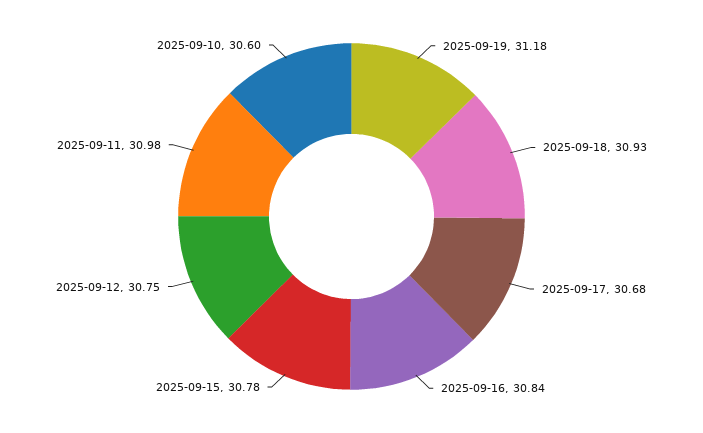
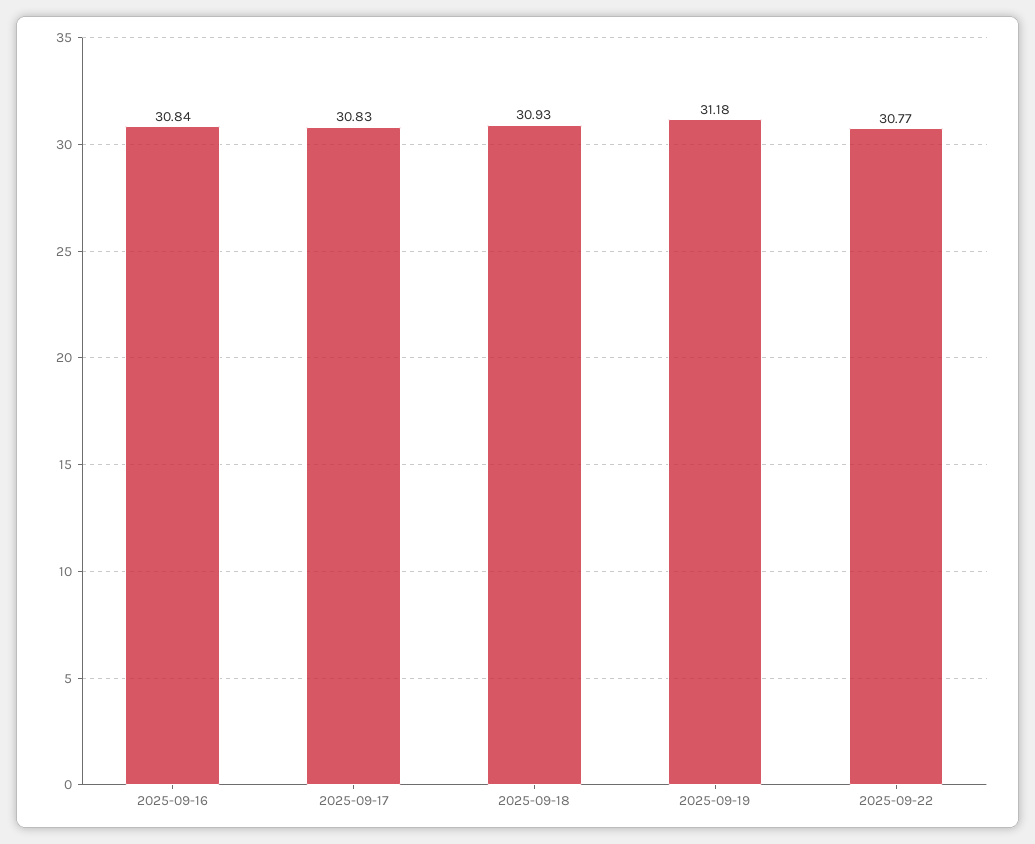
2025-09-17: 30.68 -> 30.83
2025-09-15: 30.78 -> none
2025-09-12: 30.75 -> none
2025-09-11: 30.98 -> none
2025-09-10: 30.6 -> none
2025-09-22: none -> 30.77

